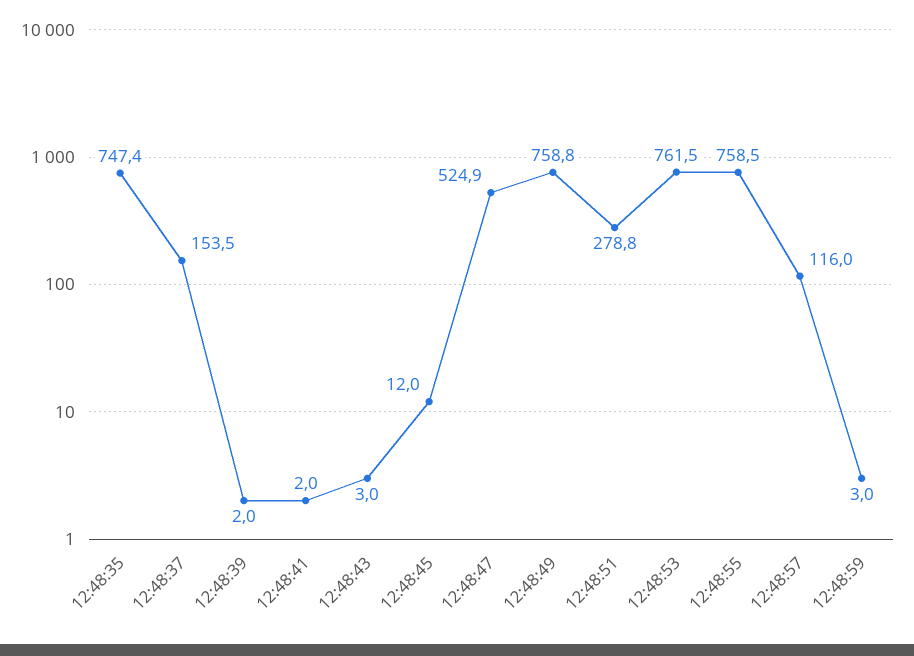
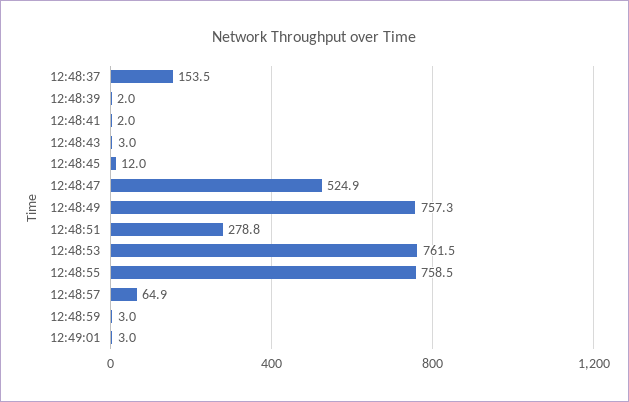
12:48:35: 747.4 -> none
12:48:49: 758.8 -> 757.3
12:48:57: 116 -> 64.9
12:49:01: none -> 3

